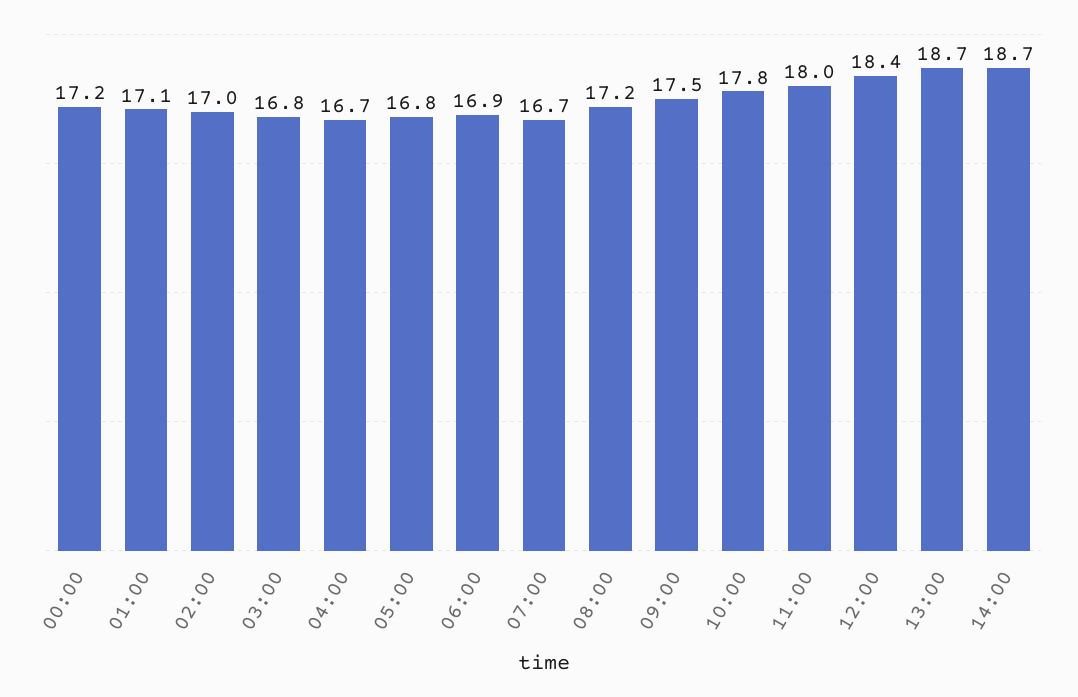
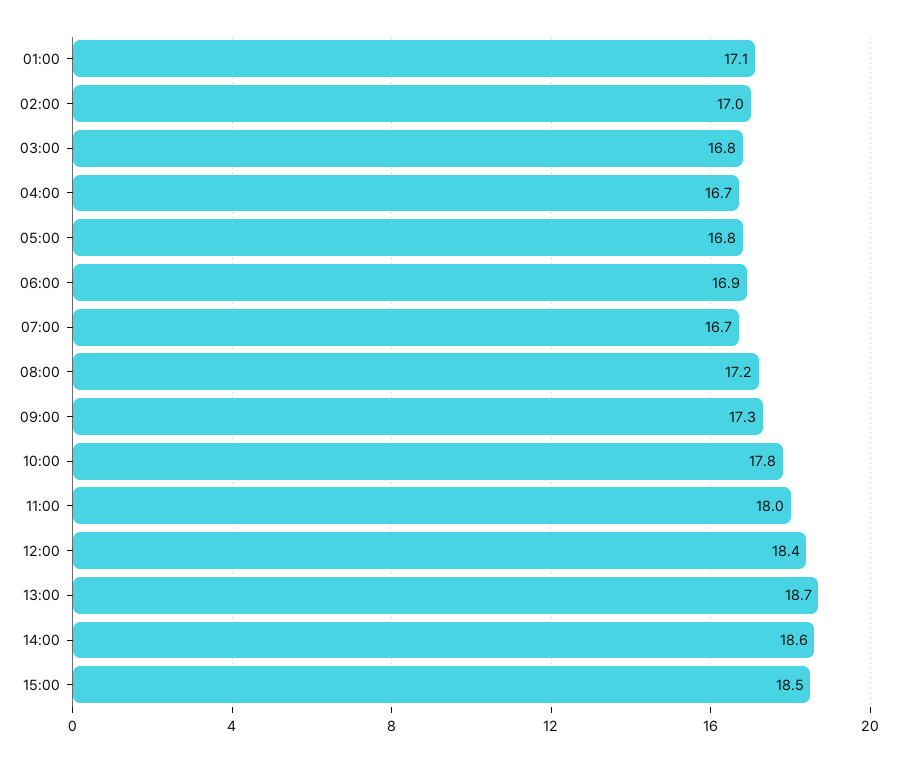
00:00: 17.2 -> none
09:00: 17.5 -> 17.3
14:00: 18.7 -> 18.6
15:00: none -> 18.5

